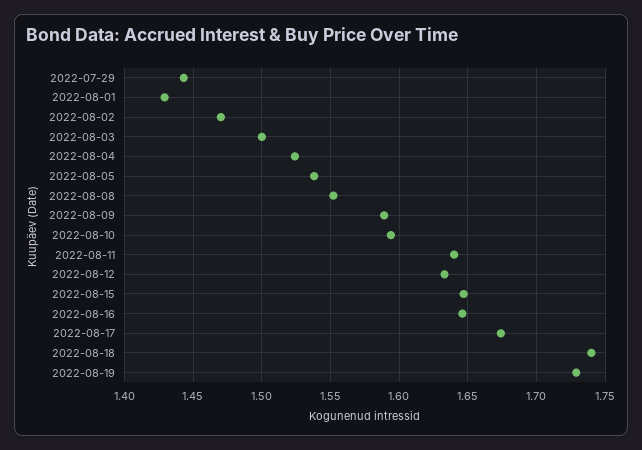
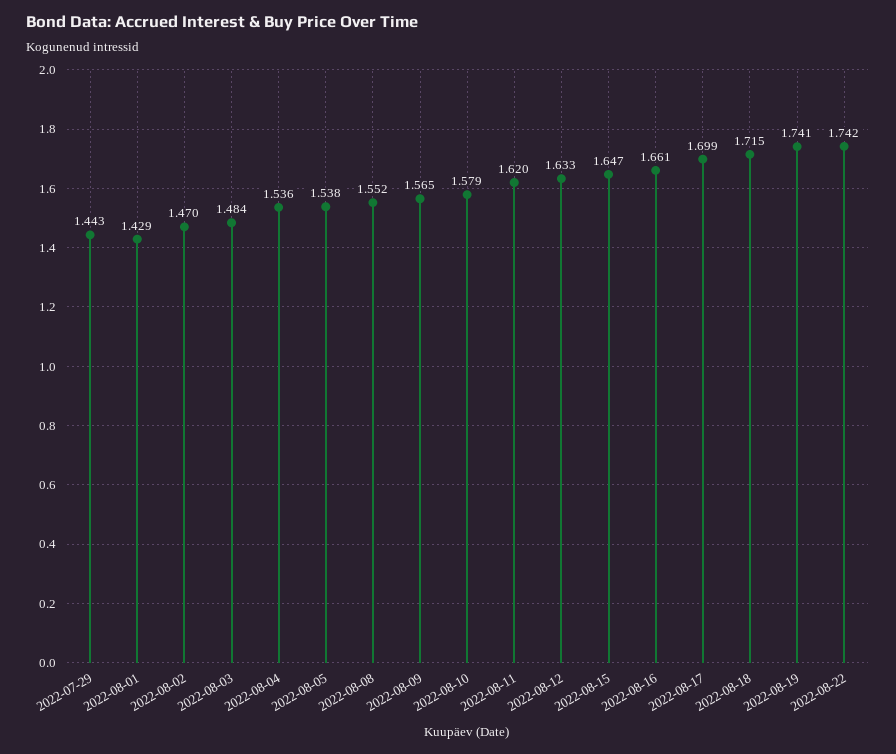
2022-08-03: 1.5 -> 1.484
2022-08-04: 1.525 -> 1.536
2022-08-09: 1.59 -> 1.565
2022-08-10: 1.595 -> 1.579
2022-08-11: 1.64 -> 1.62
2022-08-16: 1.645 -> 1.661
2022-08-17: 1.675 -> 1.699
2022-08-18: 1.74 -> 1.715
2022-08-19: 1.73 -> 1.741
2022-08-22: none -> 1.742

